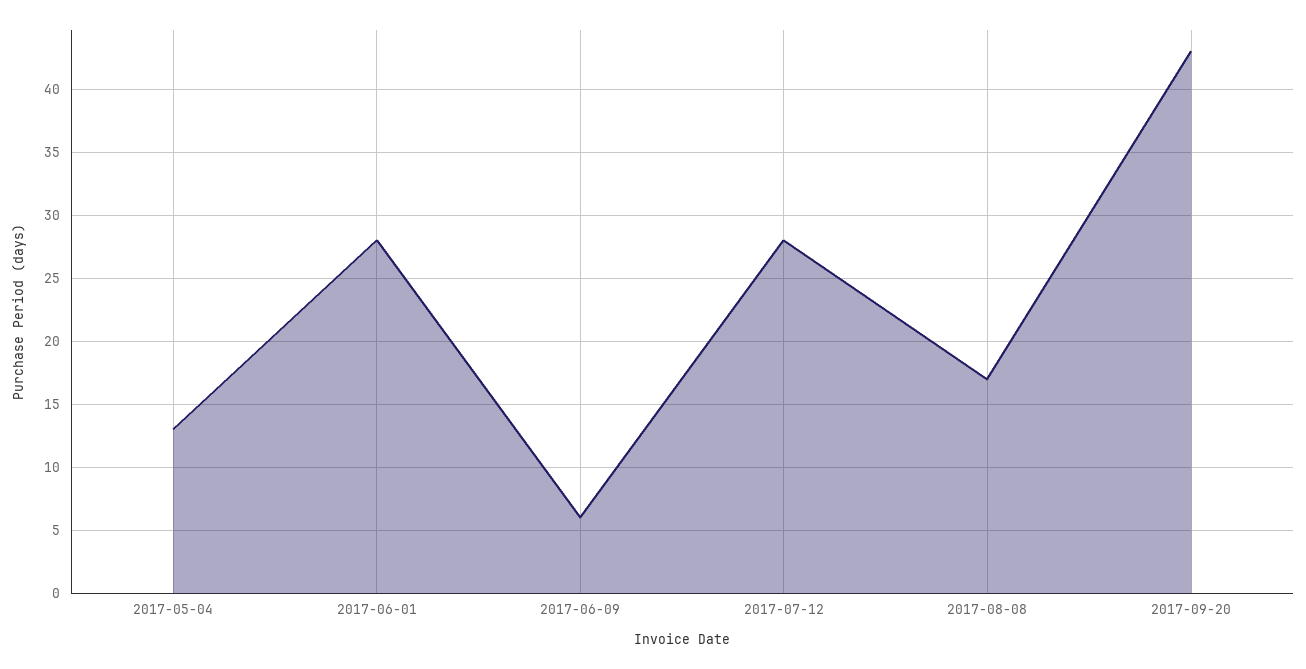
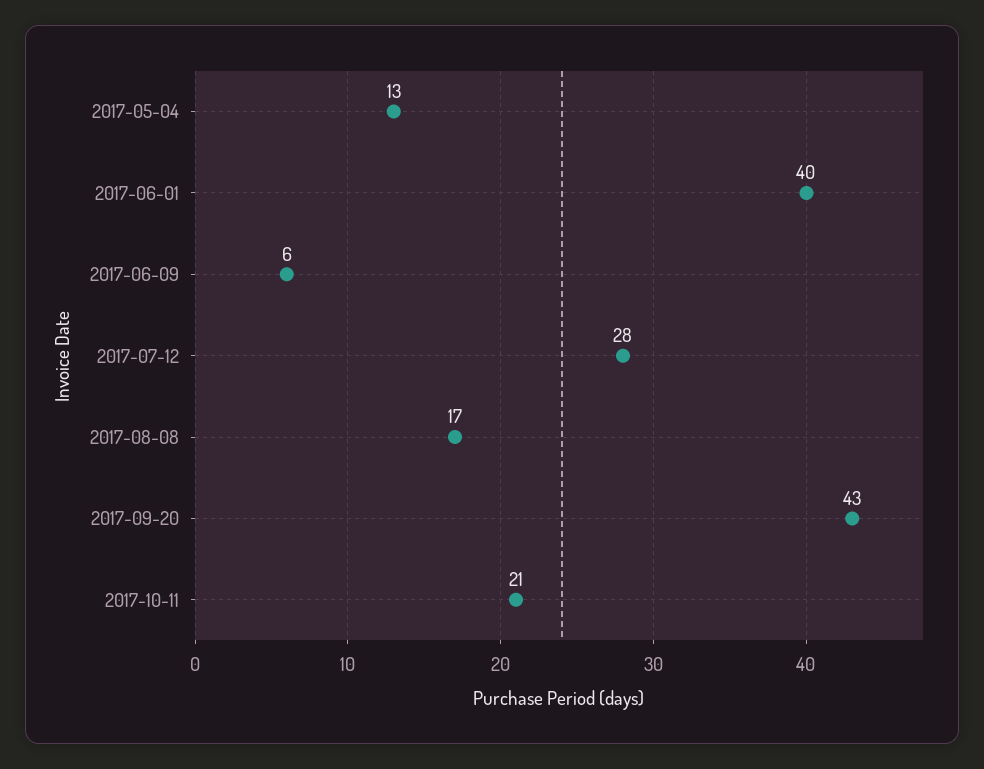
2017-06-01: 28 -> 40
2017-10-11: none -> 21

